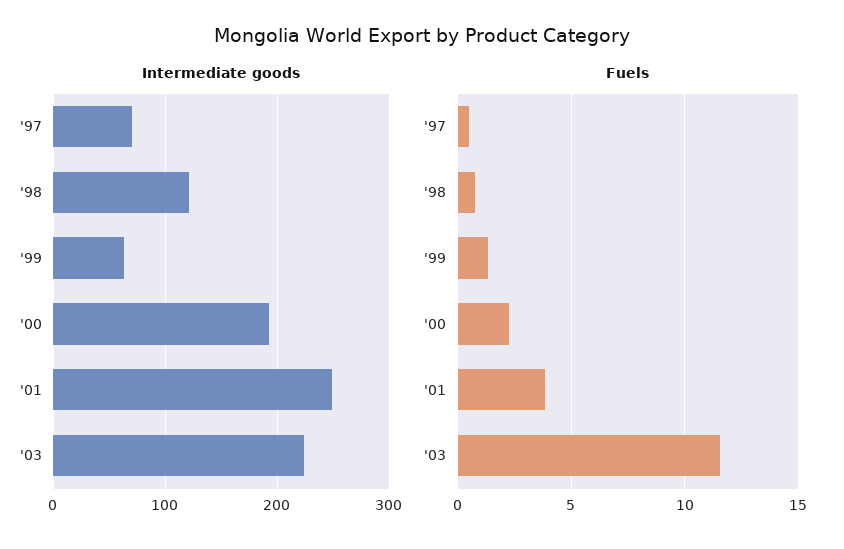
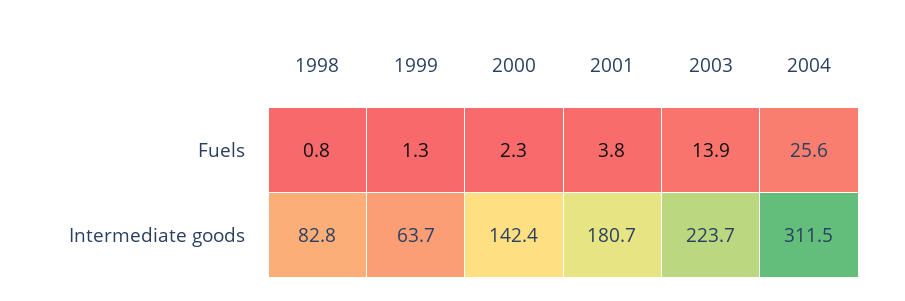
Intermediate goods, '97: 70 -> none
Intermediate goods, '98: 120 -> 82.8
Intermediate goods, '00: 190 -> 142.4
Intermediate goods, '01: 250 -> 180.7
Fuels, '97: 0.5 -> none
Fuels, '03: 11.5 -> 13.9
Fuels, 2004: none -> 25.6
Intermediate goods, 2004: none -> 311.5

